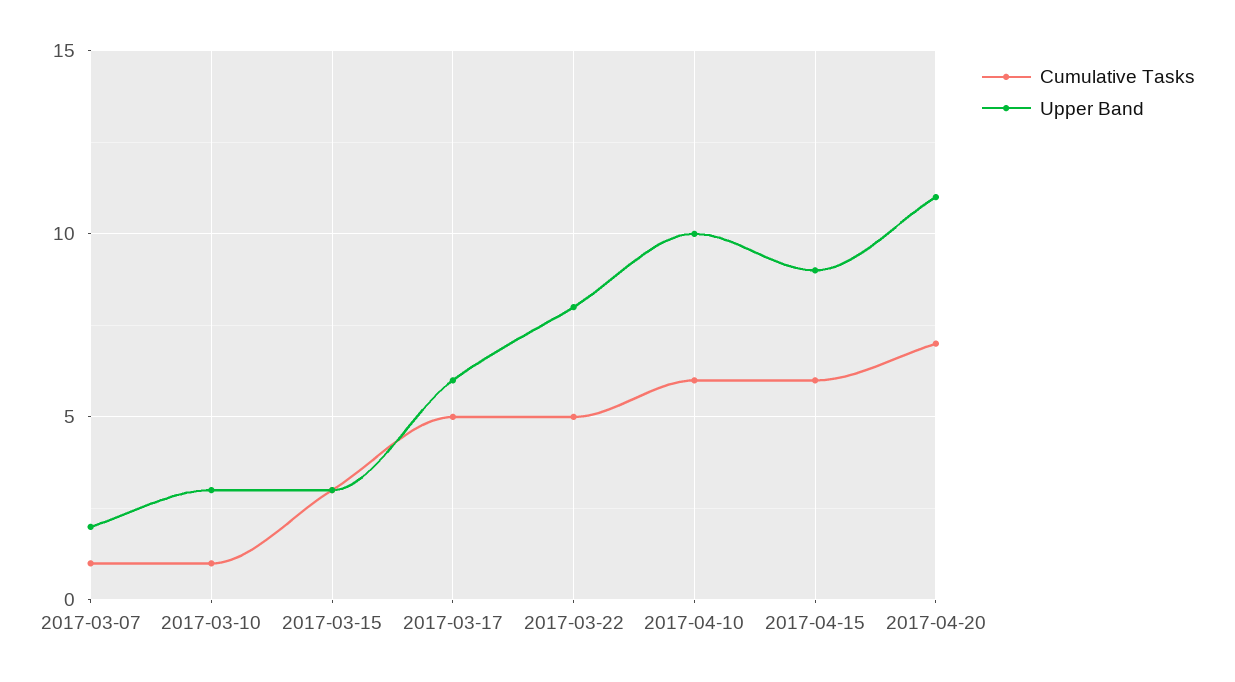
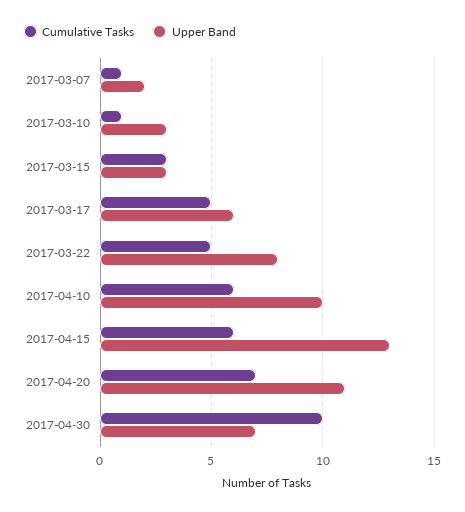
Upper Band, 2017-04-15: 9 -> 13
Cumulative Tasks, 2017-04-30: none -> 10
Upper Band, 2017-04-30: none -> 7

